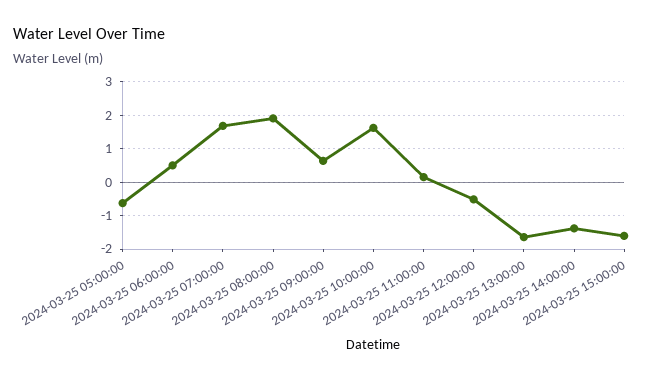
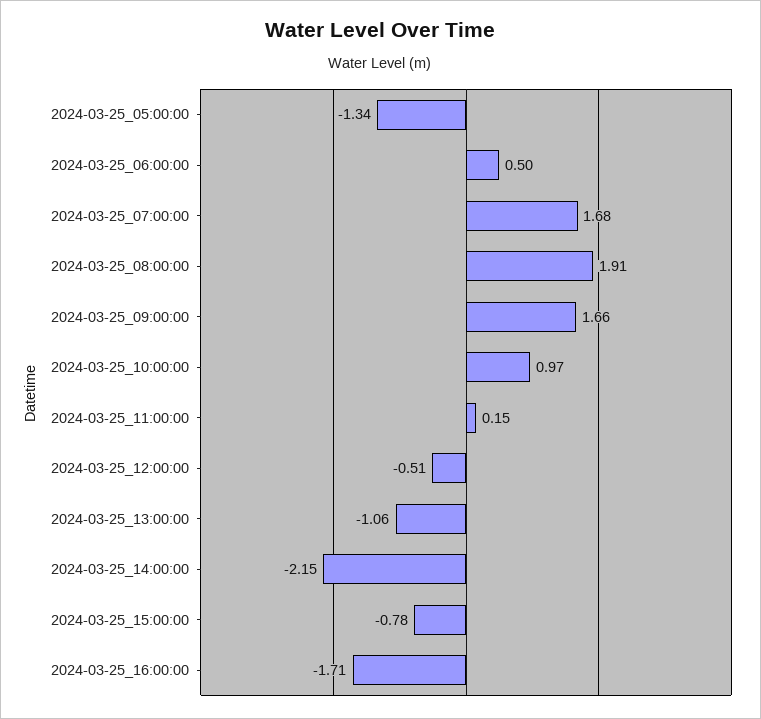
2024-03-25 05:00:00: -0.6 -> -1.34
2024-03-25 09:00:00: 0.6 -> 1.66
2024-03-25 10:00:00: 1.6 -> 0.97
2024-03-25 13:00:00: -1.6 -> -1.06
2024-03-25 14:00:00: -1.4 -> -2.15
2024-03-25 15:00:00: -1.6 -> -0.78
2024-03-25_16:00:00: none -> -1.71

